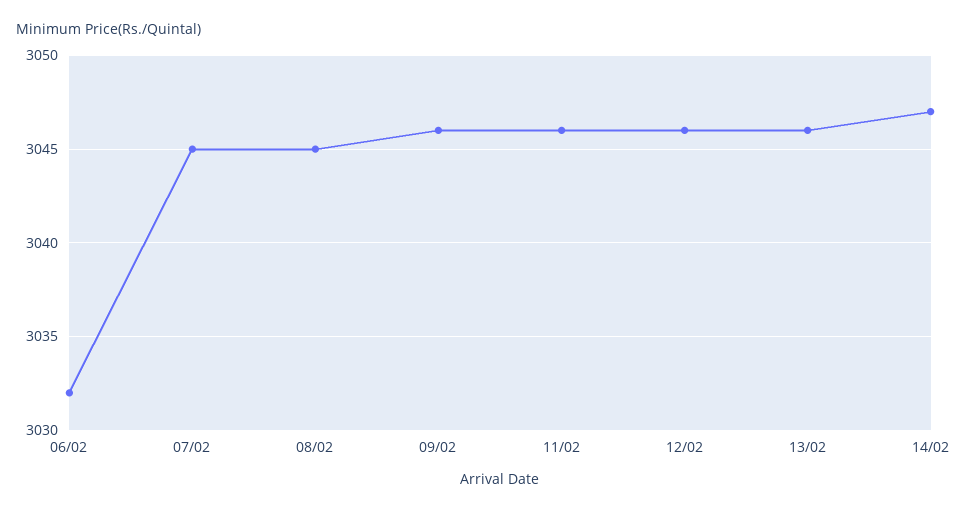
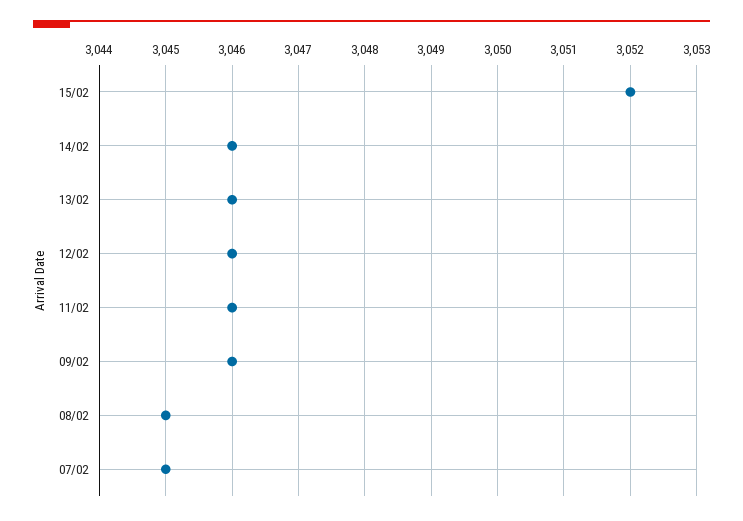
06/02: 3032 -> none
14/02: 3047 -> 3046
15/02: none -> 3052

